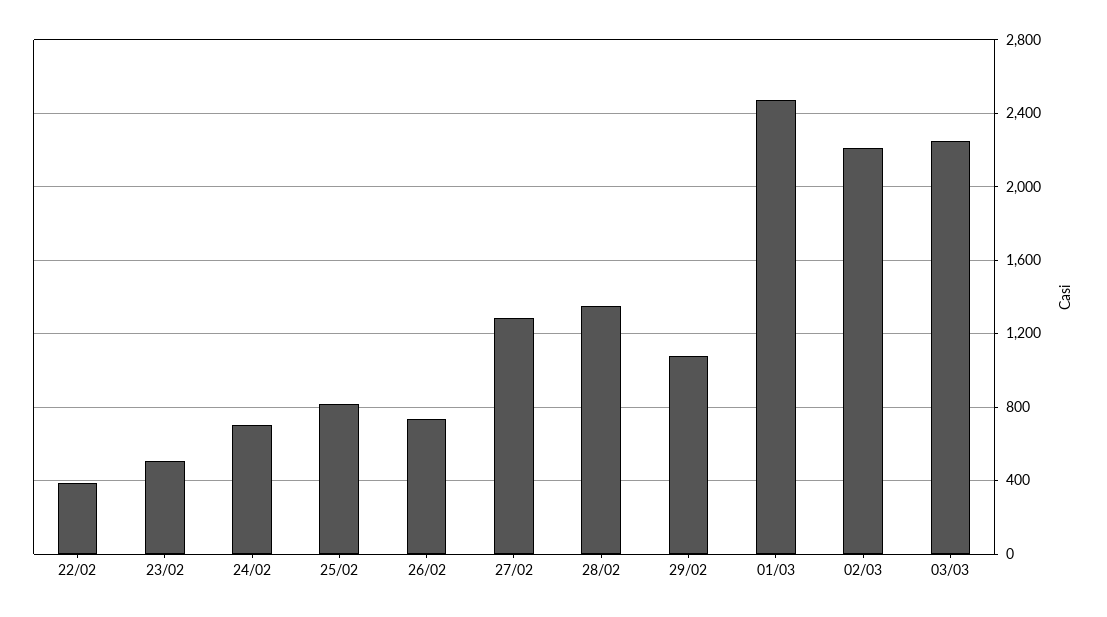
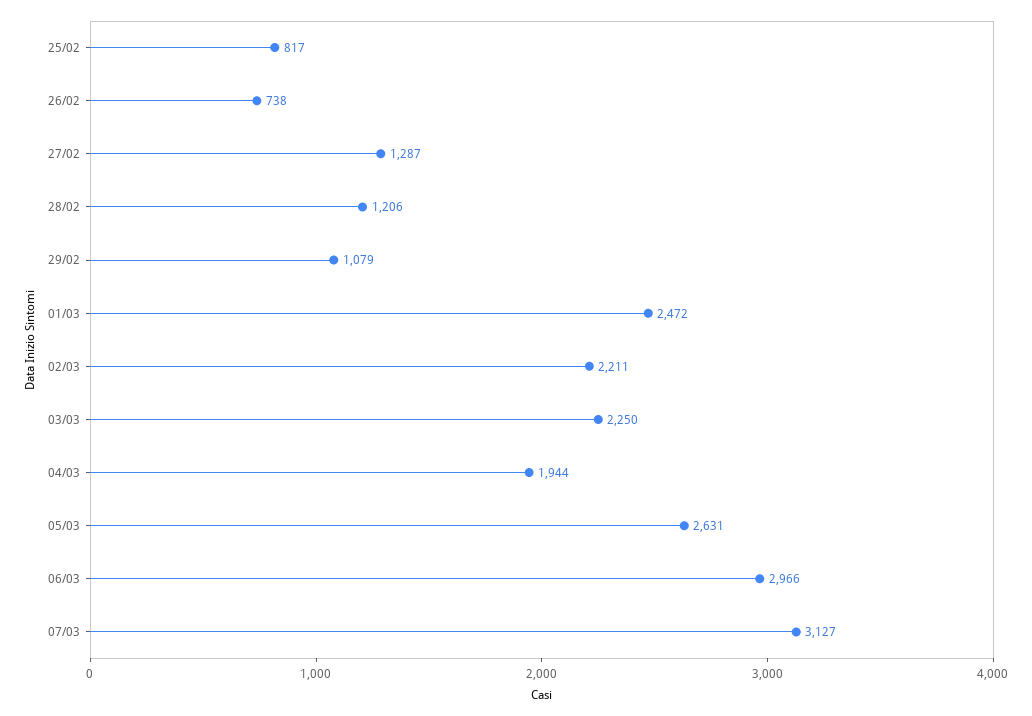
22/02: 400 -> none
23/02: 500 -> none
24/02: 700 -> none
28/02: 1350 -> 1206
04/03: none -> 1944
05/03: none -> 2631
06/03: none -> 2966
07/03: none -> 3127

